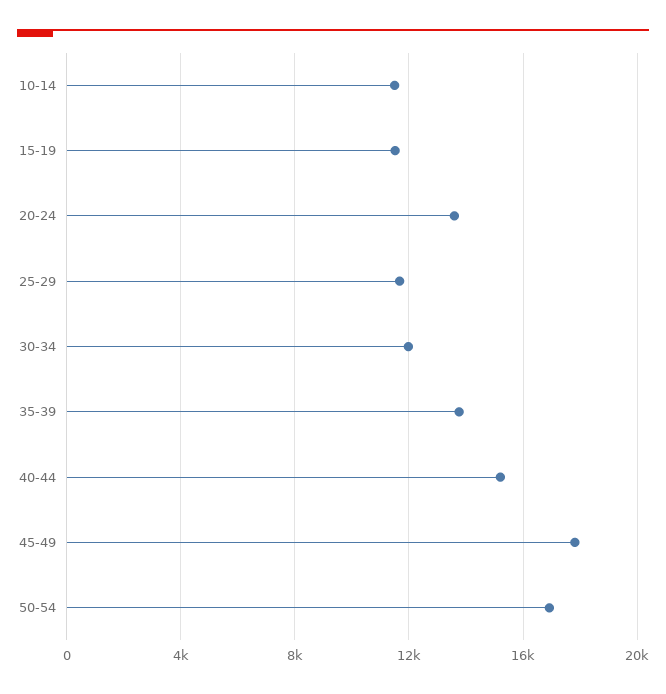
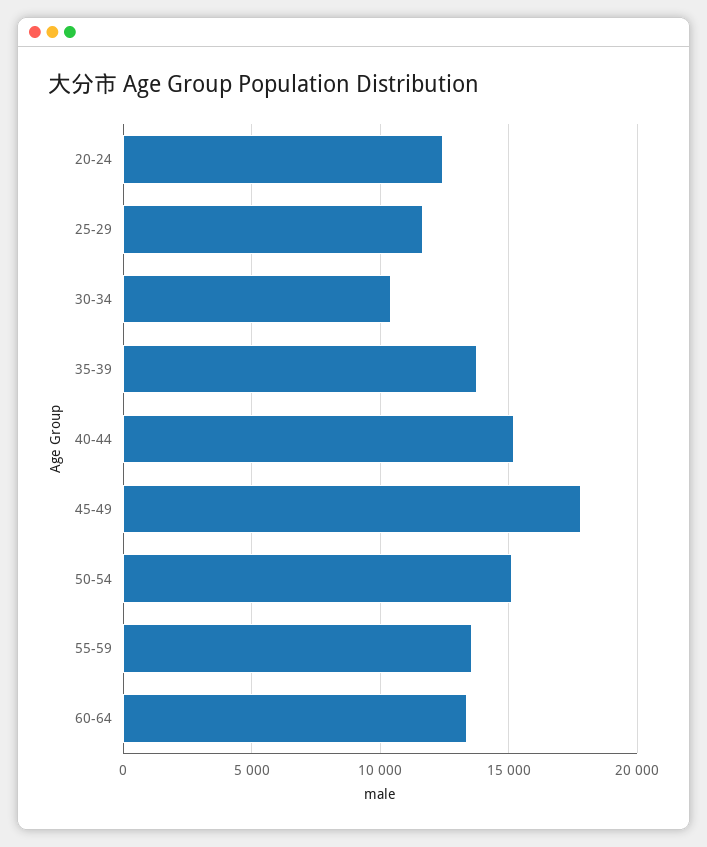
10-14: 11500 -> none
15-19: 11500 -> none
20-24: 13500 -> 12500
30-34: 12000 -> 10500
50-54: 17000 -> 15000
55-59: none -> 13500
60-64: none -> 13500

